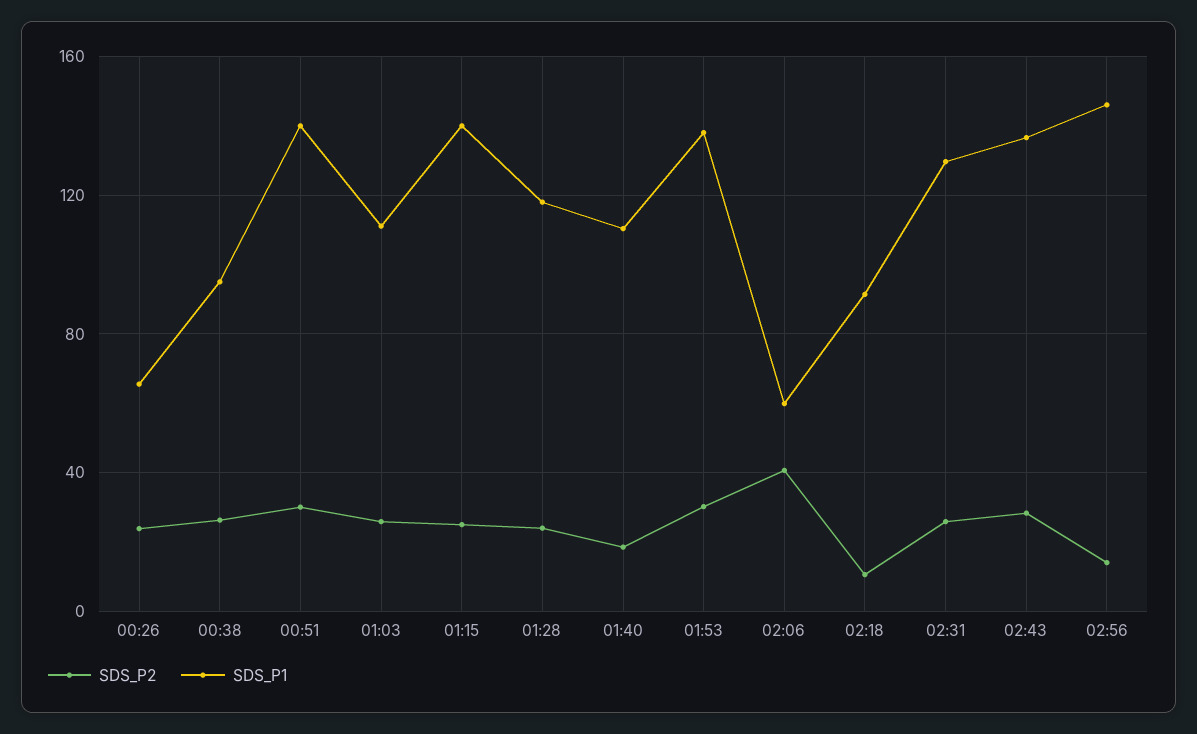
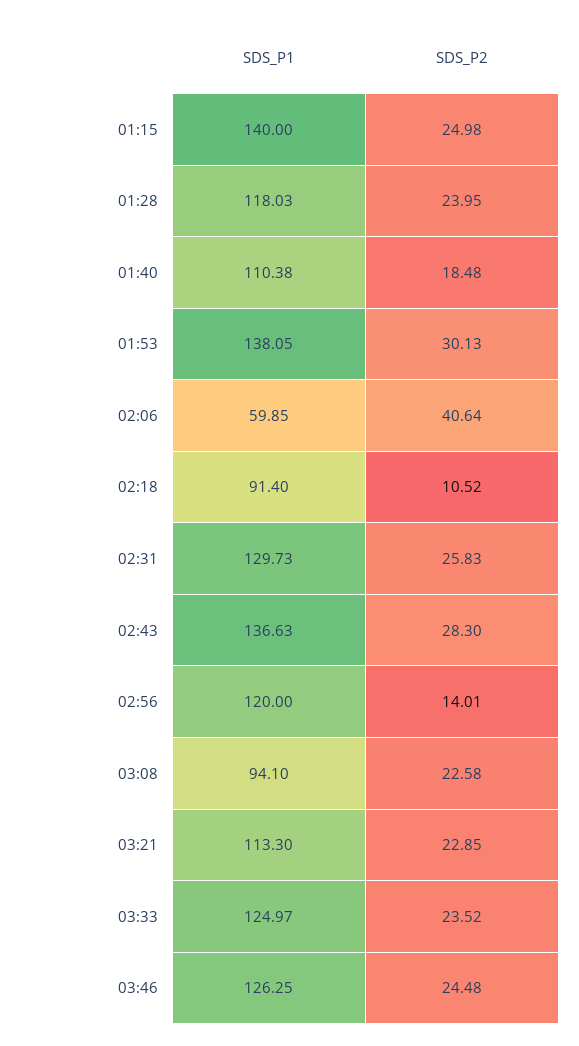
SDS_P2, 00:26: 25 -> none
SDS_P1, 00:26: 65 -> none
SDS_P2, 00:38: 25 -> none
SDS_P1, 00:38: 95 -> none
SDS_P2, 00:51: 30 -> none
SDS_P1, 00:51: 140 -> none
SDS_P2, 01:03: 25 -> none
SDS_P1, 01:03: 110 -> none
SDS_P1, 02:56: 145 -> 120
SDS_P1, 03:08: none -> 94.1
SDS_P2, 03:08: none -> 22.58
SDS_P1, 03:21: none -> 113.3
SDS_P2, 03:21: none -> 22.85
SDS_P1, 03:33: none -> 124.97
SDS_P2, 03:33: none -> 23.52
SDS_P1, 03:46: none -> 126.25
SDS_P2, 03:46: none -> 24.48

